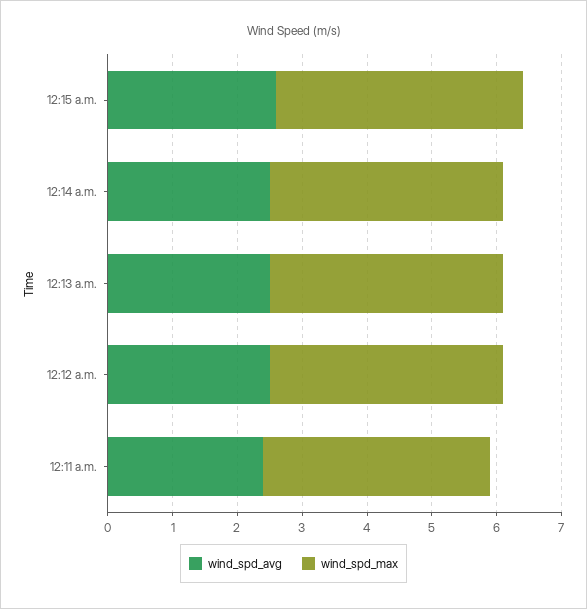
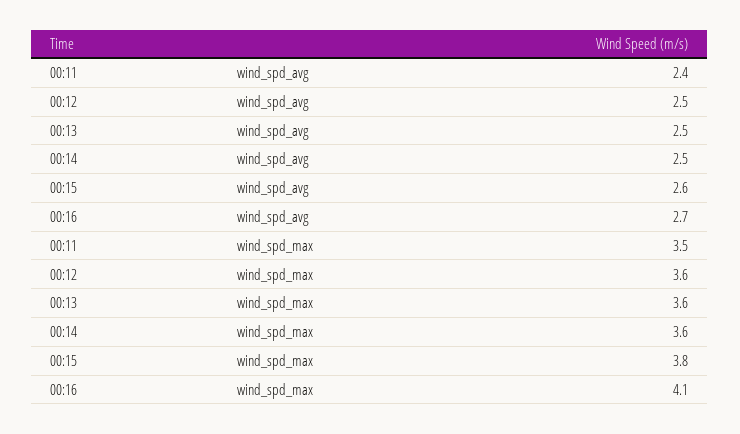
wind_spd_avg, 00:16: none -> 2.7
wind_spd_max, 00:16: none -> 4.1

